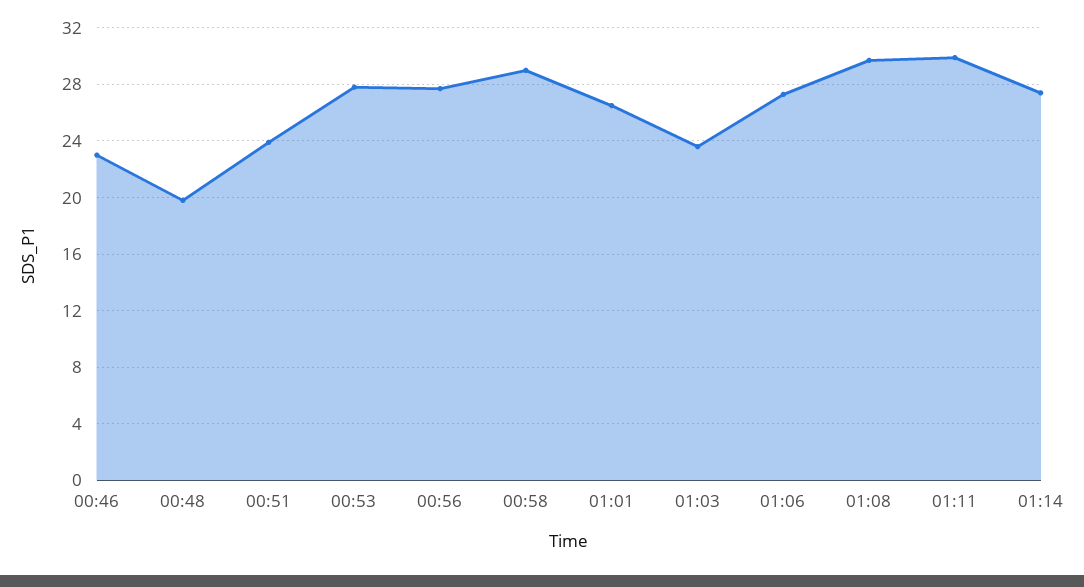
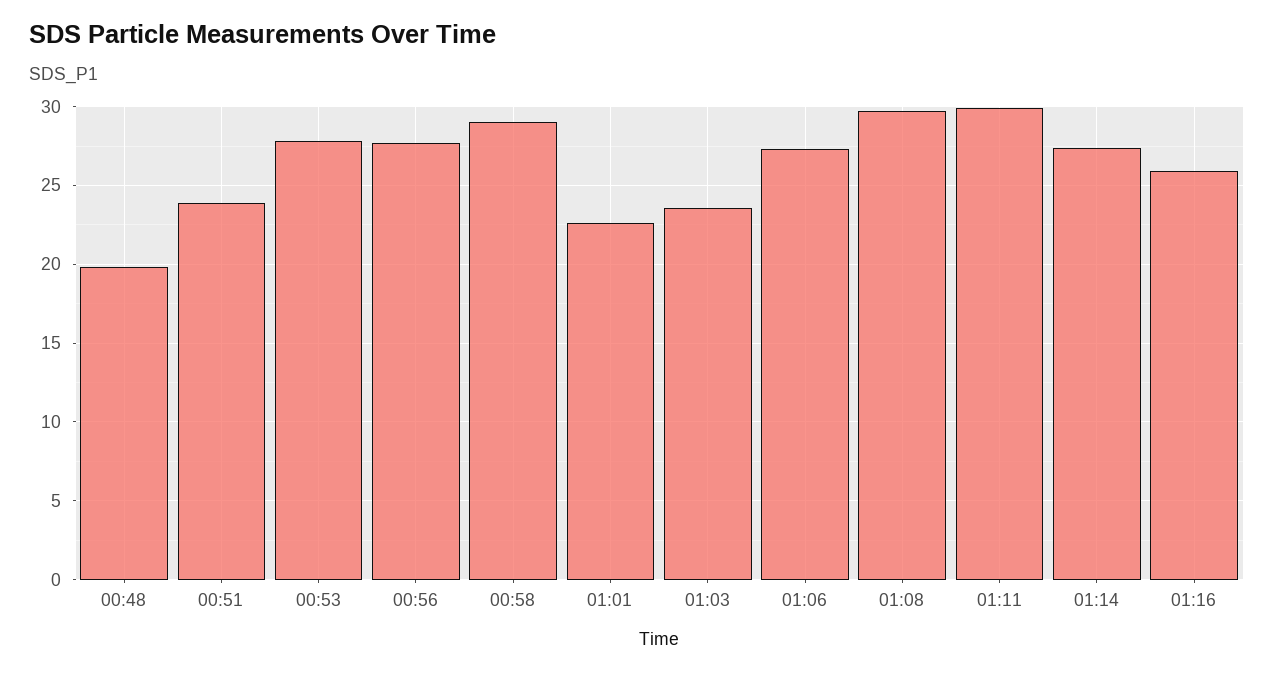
00:46: 23 -> none
01:01: 26.5 -> 22.5
01:16: none -> 26

